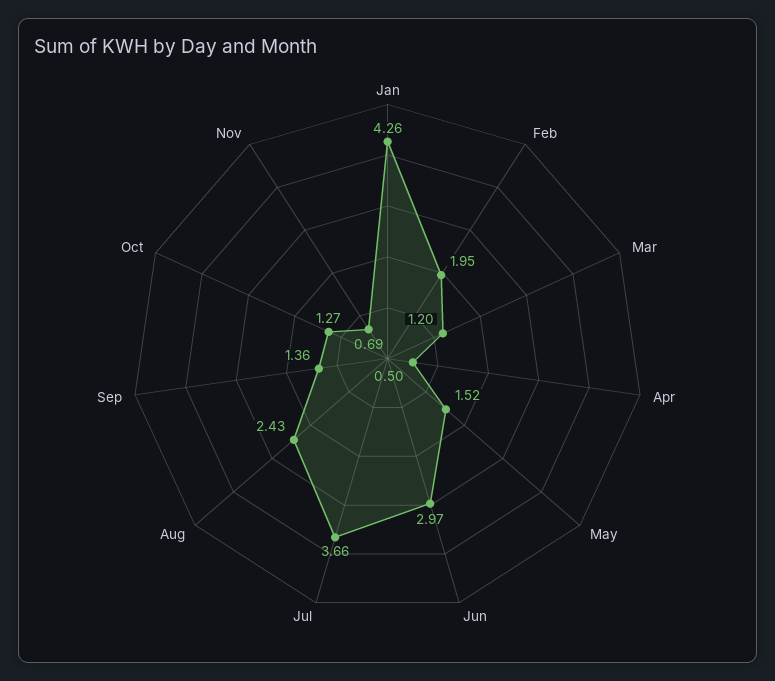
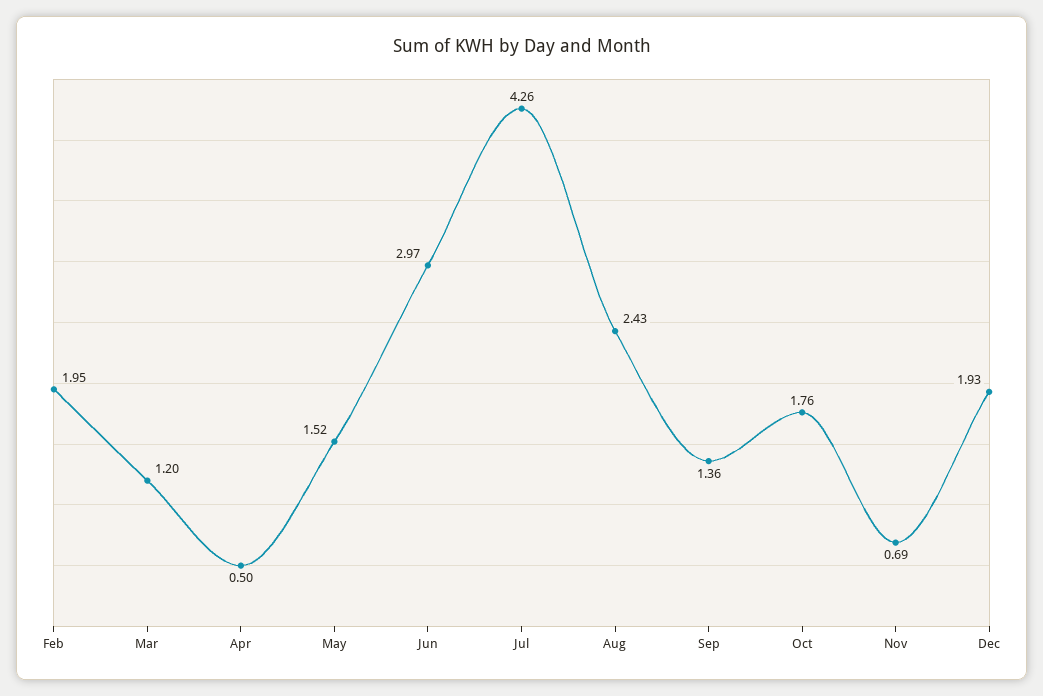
Jan: 4.26 -> none
Jul: 3.66 -> 4.26
Oct: 1.27 -> 1.76
Dec: none -> 1.93

